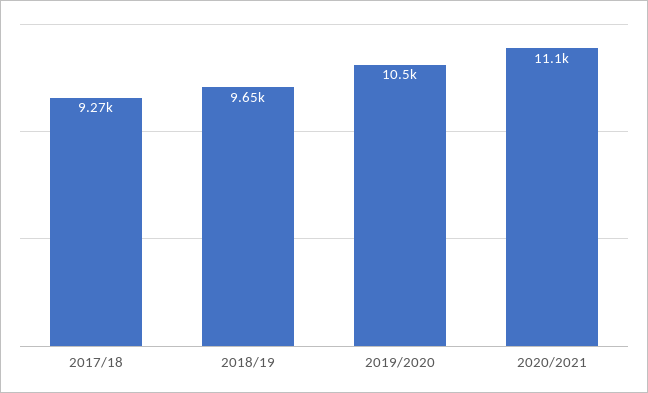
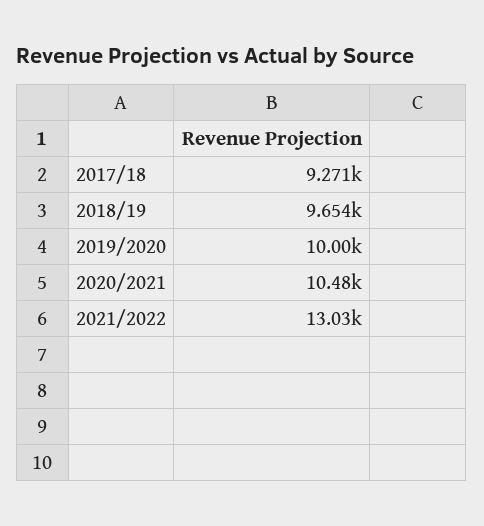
2019/2020: 10500 -> 10000
2020/2021: 11100 -> 10480
2021/2022: none -> 13030

